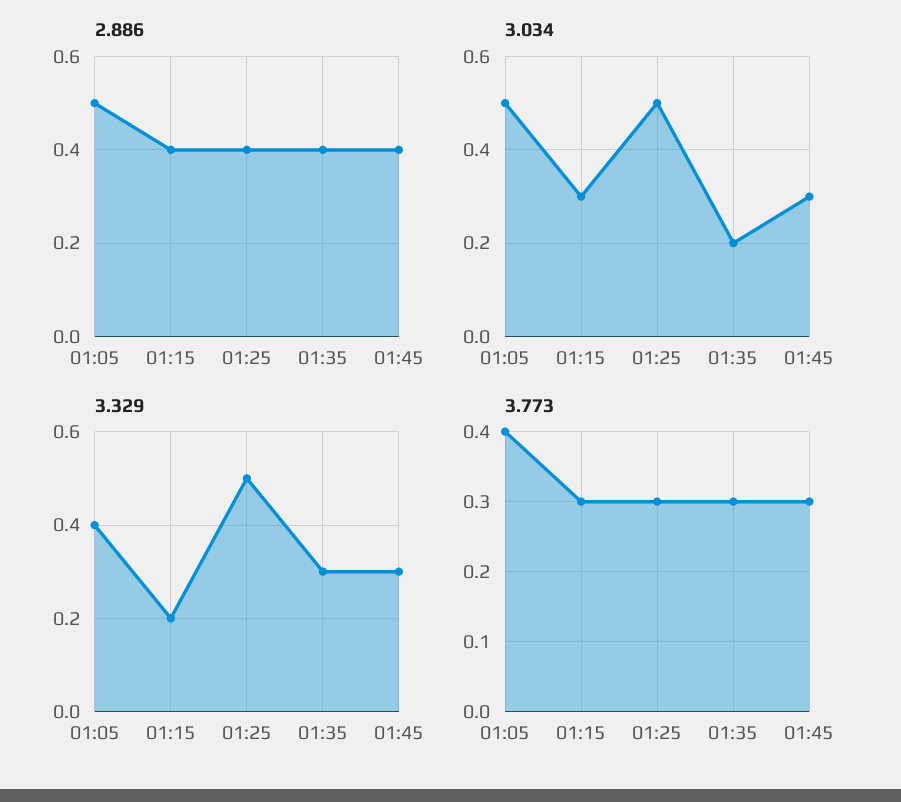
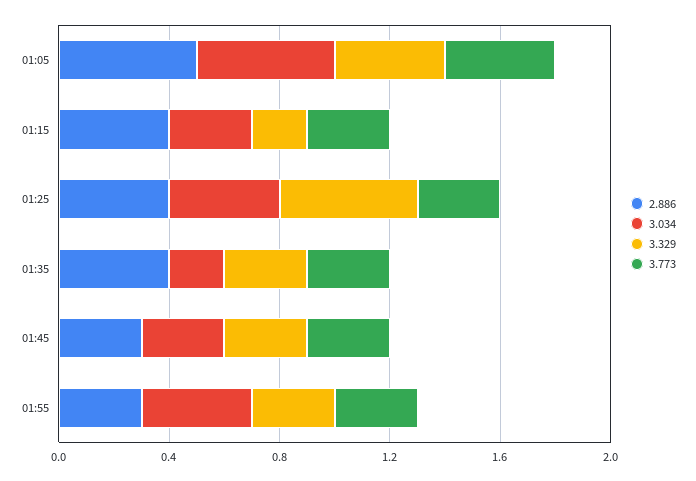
2.886, 01:45: 0.4 -> 0.3
3.034, 01:25: 0.5 -> 0.4
2.886, 01:55: none -> 0.3
3.034, 01:55: none -> 0.4
3.329, 01:55: none -> 0.3
3.773, 01:55: none -> 0.3

